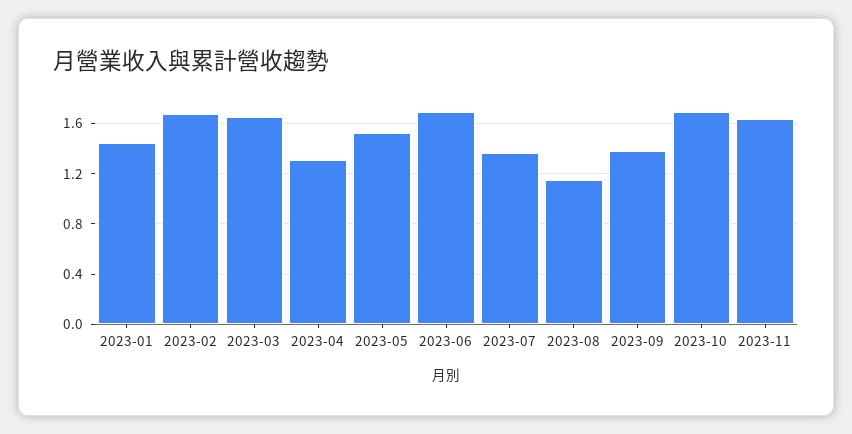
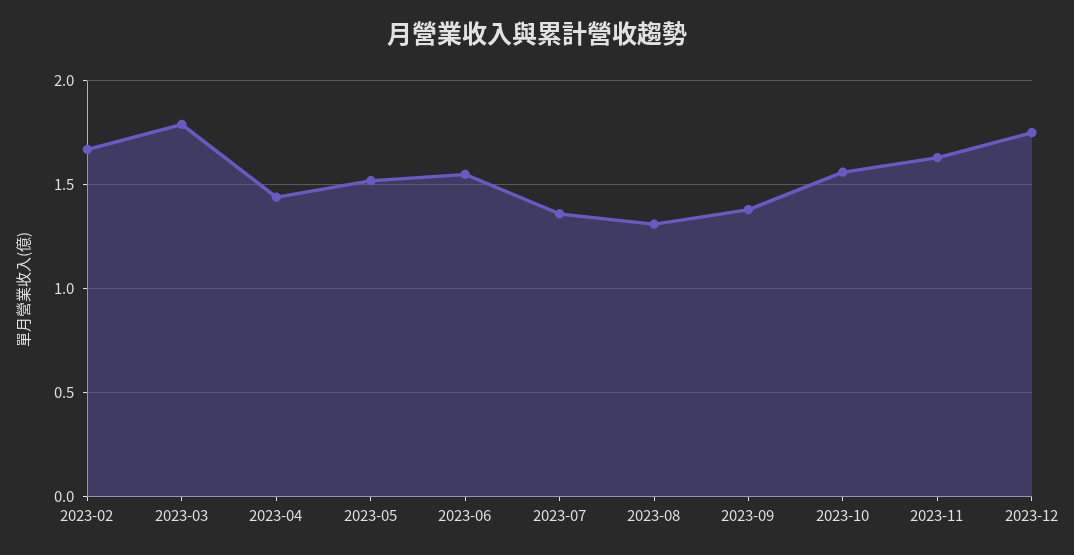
2023-01: 1.45 -> none
2023-03: 1.65 -> 1.8
2023-04: 1.3 -> 1.45
2023-06: 1.7 -> 1.55
2023-08: 1.15 -> 1.3
2023-10: 1.7 -> 1.55
2023-12: none -> 1.75

